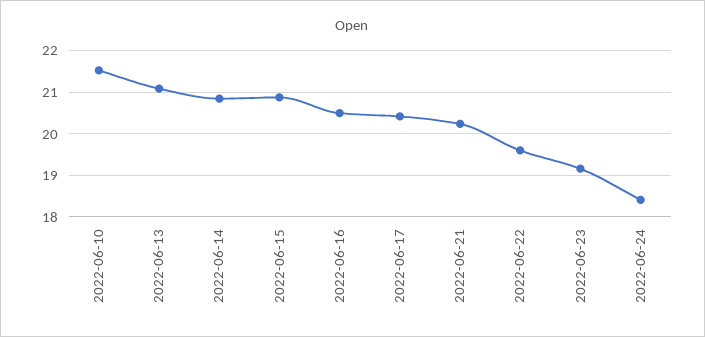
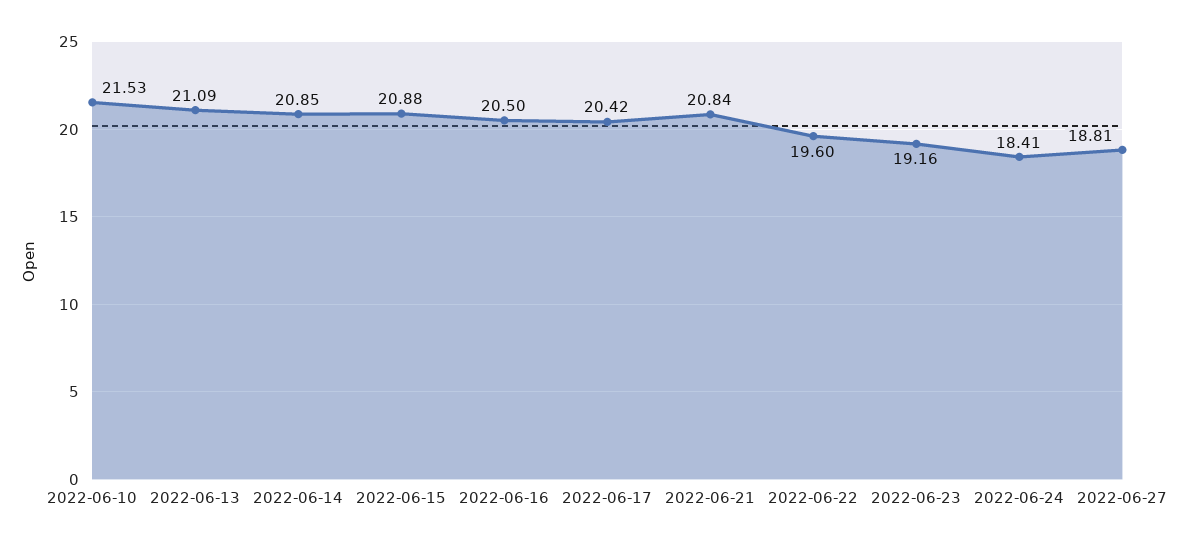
2022-06-21: 20.2 -> 20.84
2022-06-27: none -> 18.81

